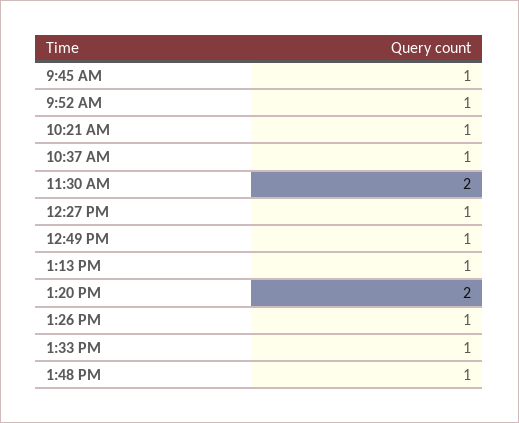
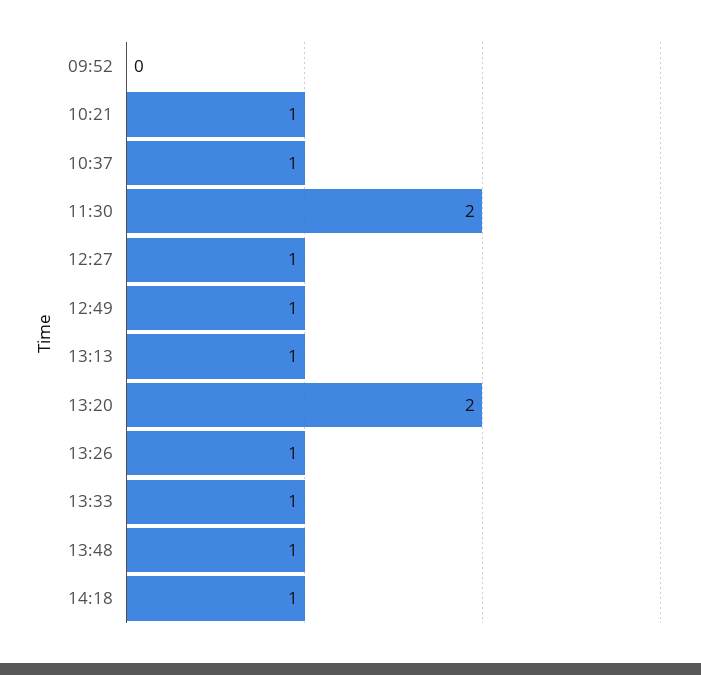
9:45 AM: 1 -> none
9:52 AM: 1 -> 0
14:18: none -> 1

